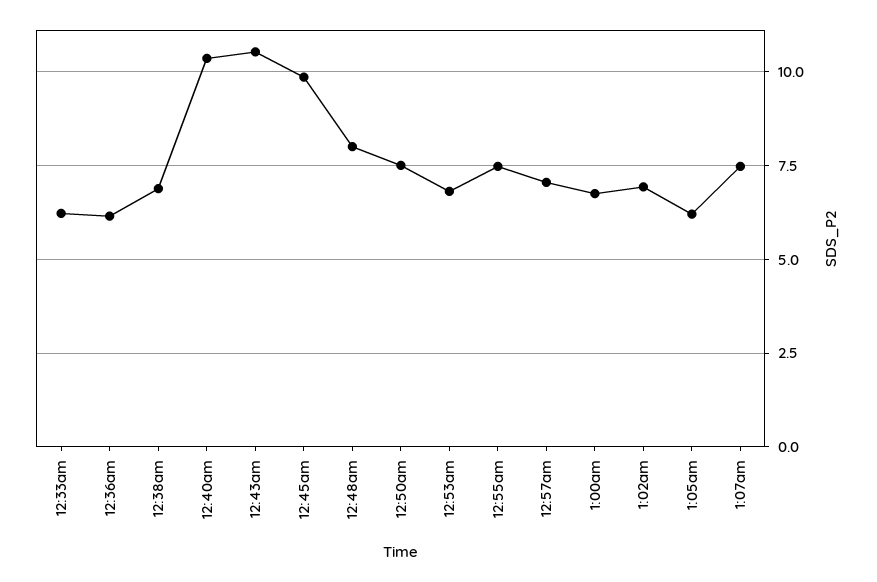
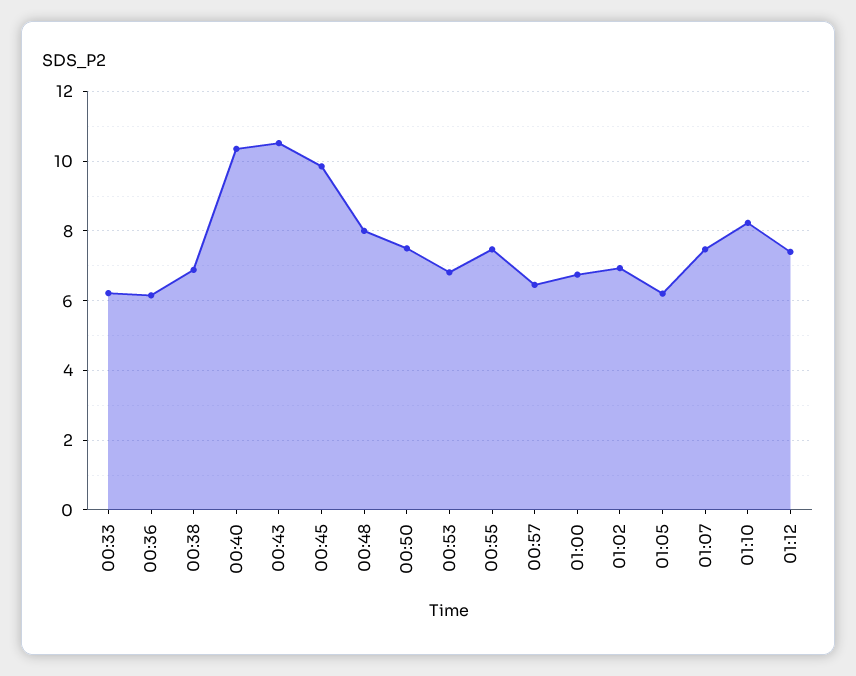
12:57am: 7 -> 6.4
01:10: none -> 8.2
01:12: none -> 7.4

